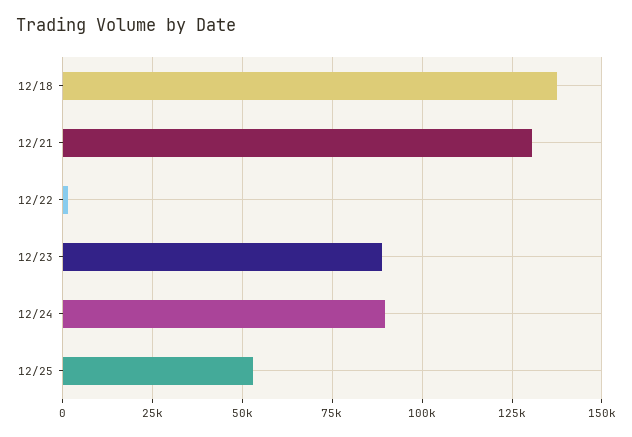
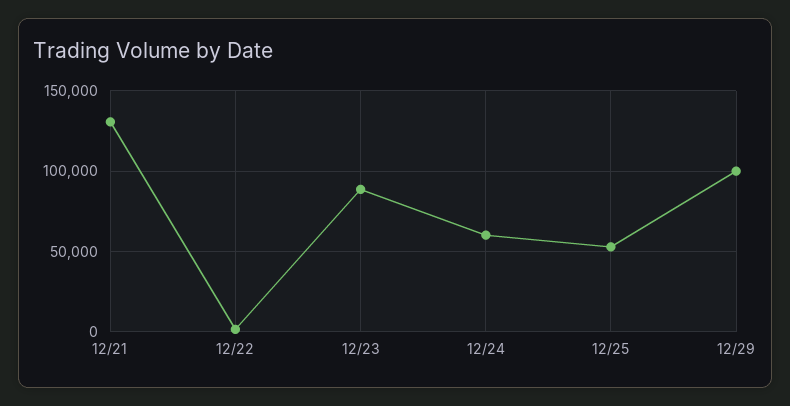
12/18: 137500 -> none
12/24: 90000 -> 60000
12/29: none -> 100000

